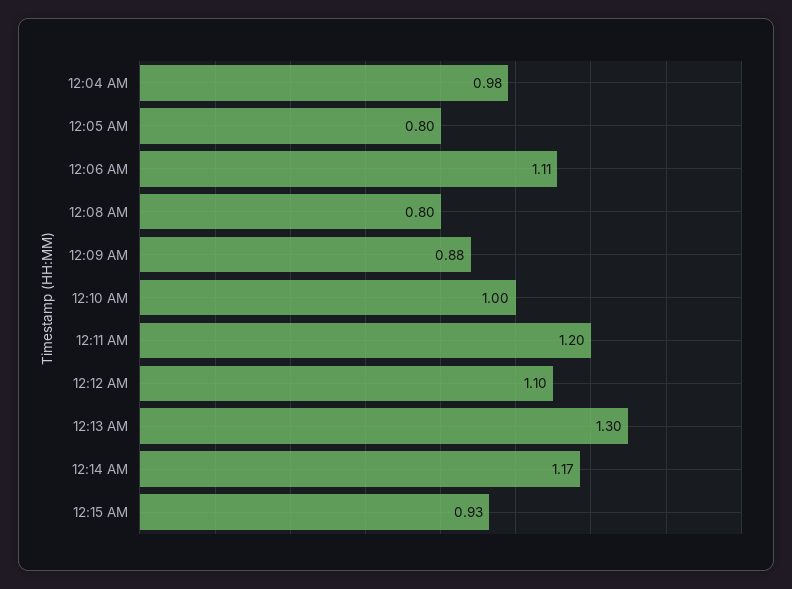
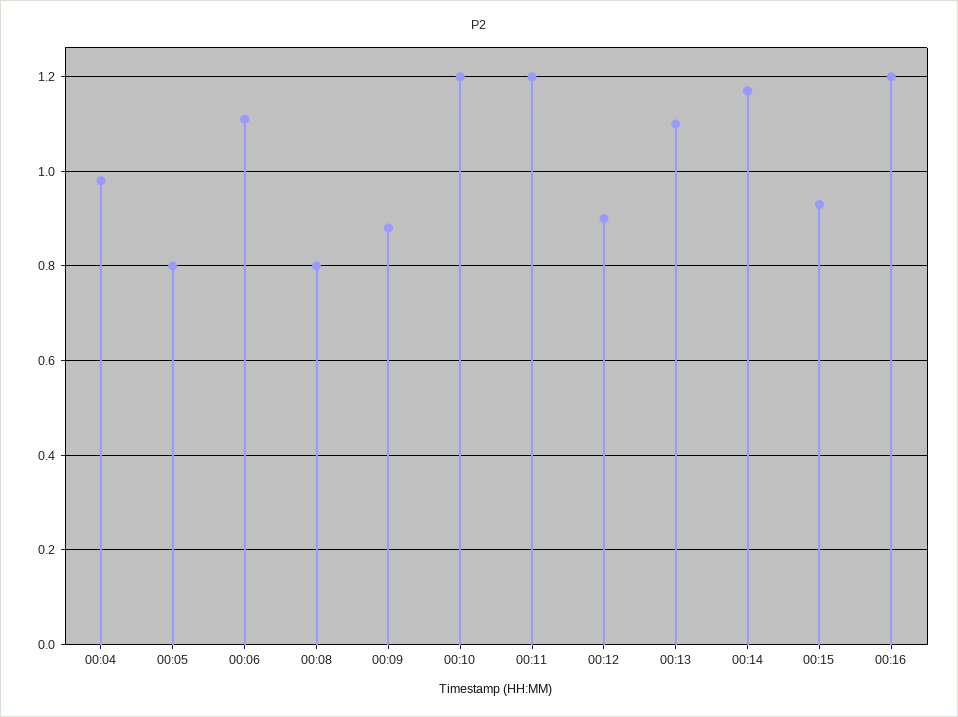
12:10 AM: 1 -> 1.2
12:12 AM: 1.1 -> 0.9
12:13 AM: 1.3 -> 1.1
00:16: none -> 1.2

